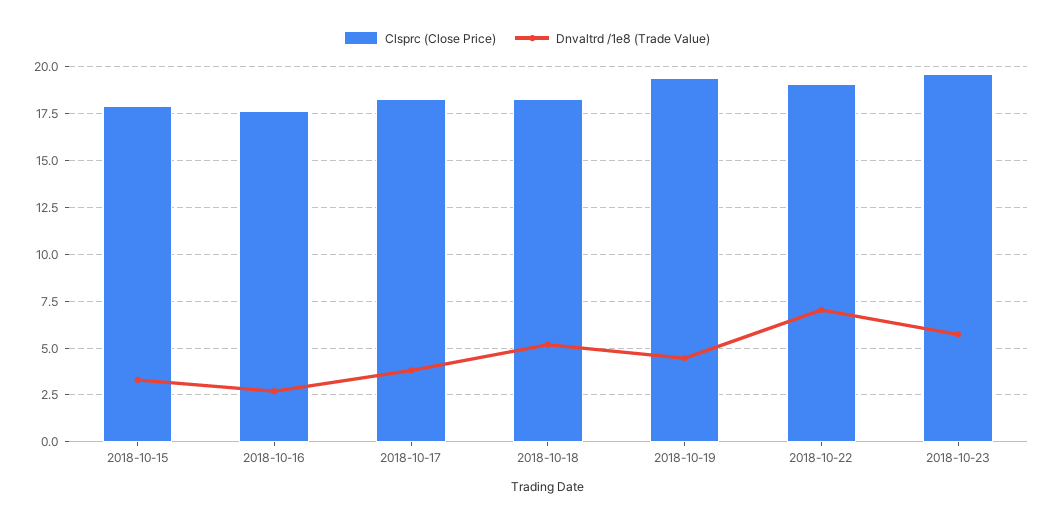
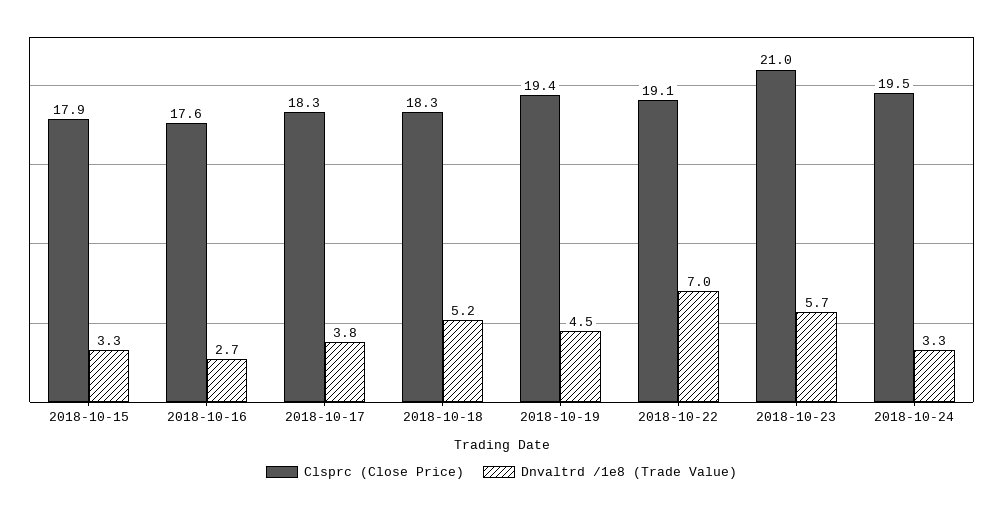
Clsprc (Close Price), 2018-10-23: 19.5 -> 21
Clsprc (Close Price), 2018-10-24: none -> 19.5
Dnvaltrd /1e8 (Trade Value), 2018-10-24: none -> 3.3

